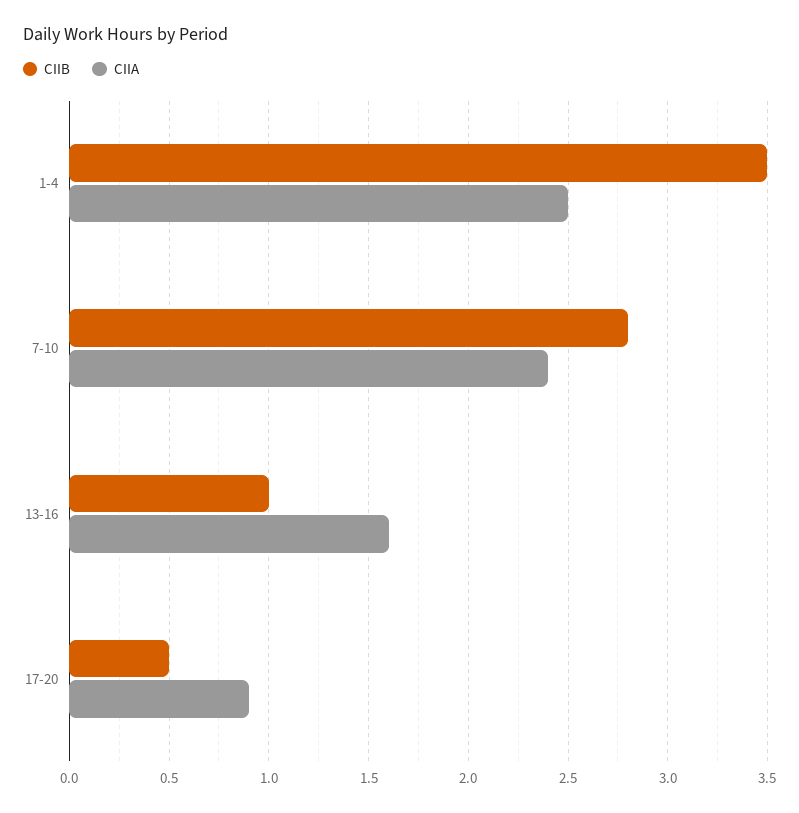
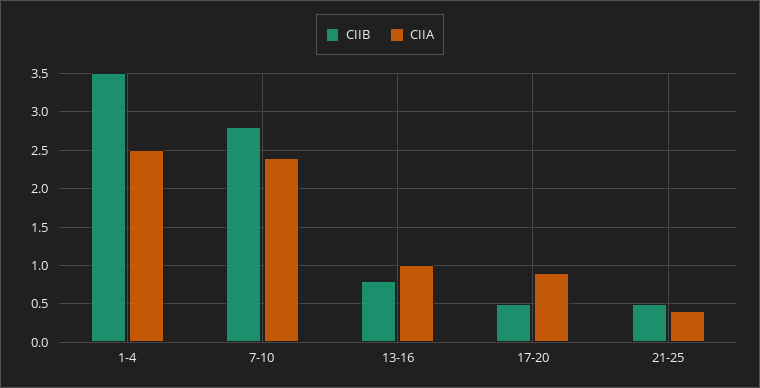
CIIB, 13-16: 1 -> 0.8
CIIA, 13-16: 1.6 -> 1
CIIB, 21-25: none -> 0.5
CIIA, 21-25: none -> 0.4

